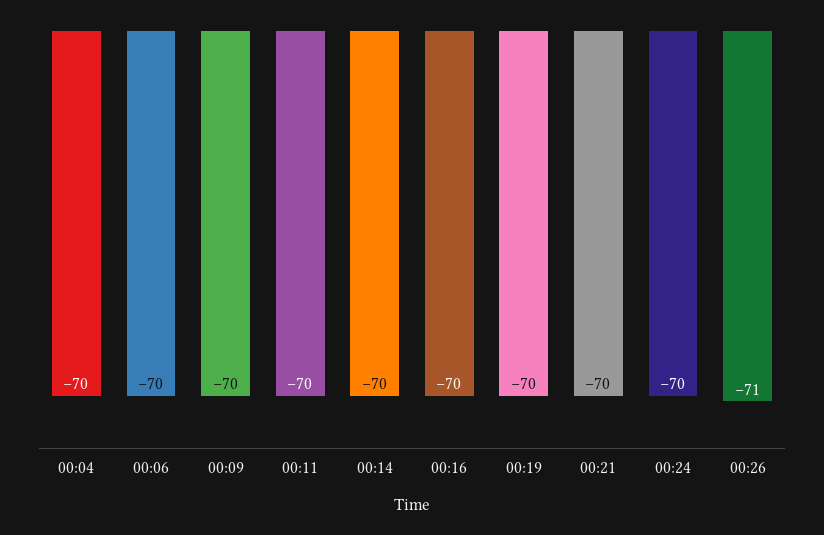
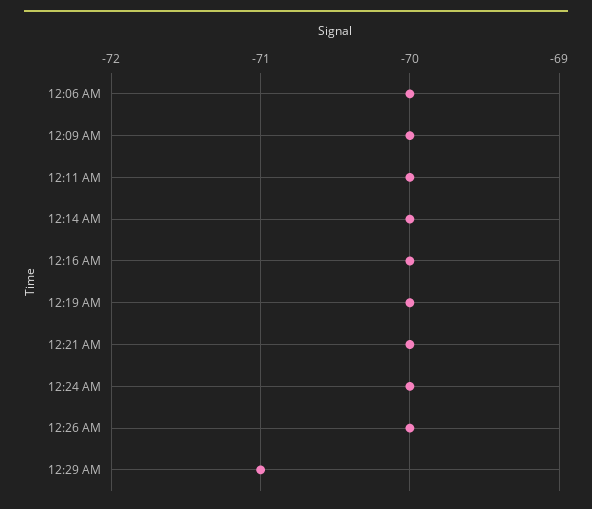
00:04: -70 -> none
00:26: -71 -> -70
12:29 AM: none -> -71

